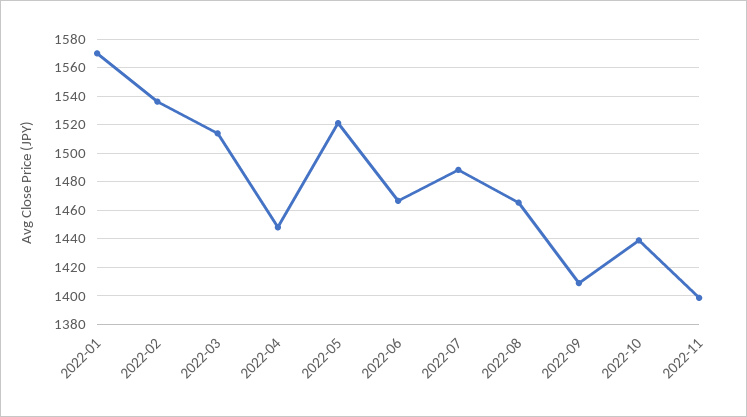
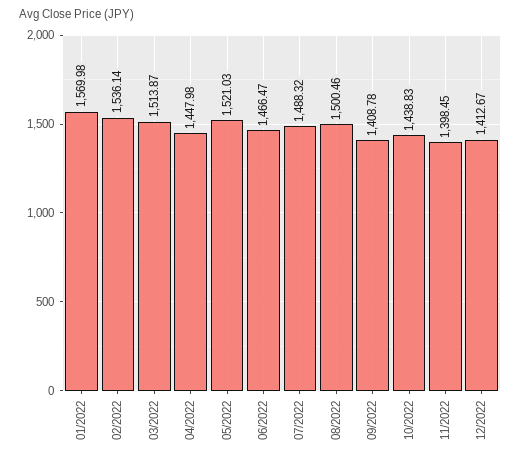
2022-08: 1465 -> 1500.46
12/2022: none -> 1412.67

